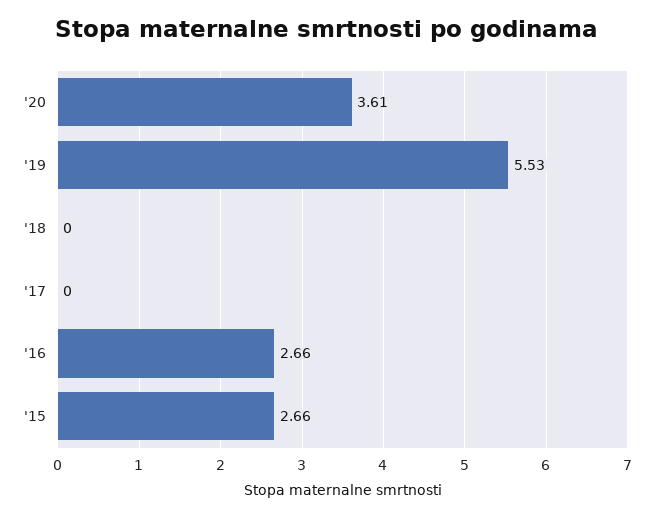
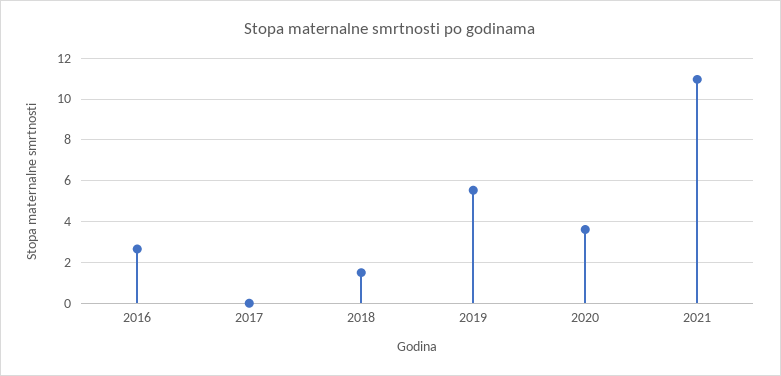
'18: 0 -> 1.5
'15: 2.66 -> none
2021: none -> 11

